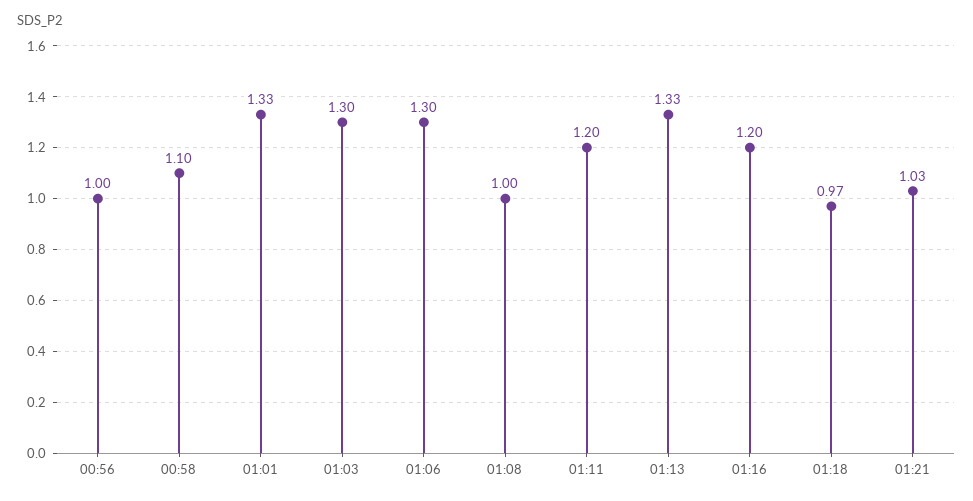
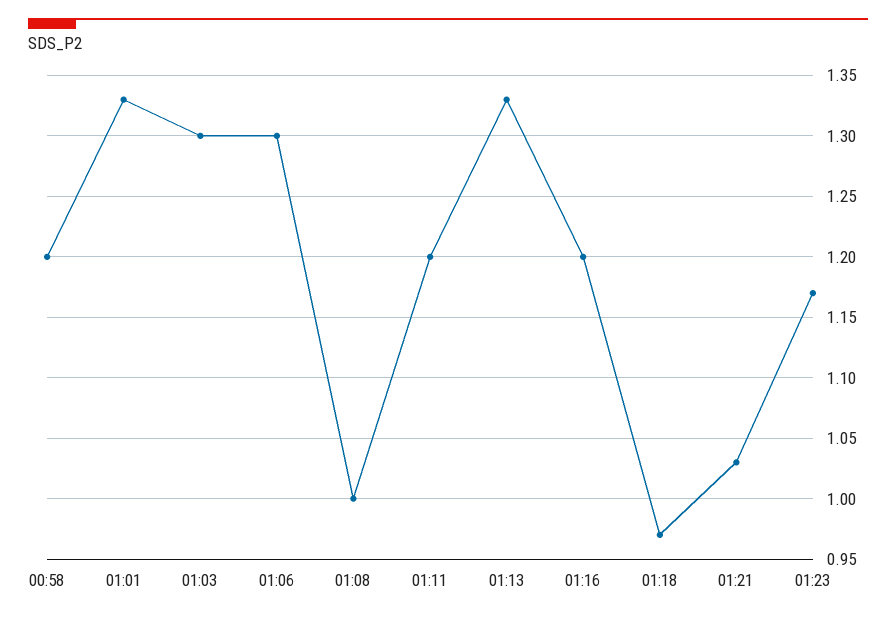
00:56: 1 -> none
00:58: 1.1 -> 1.2
01:23: none -> 1.17

